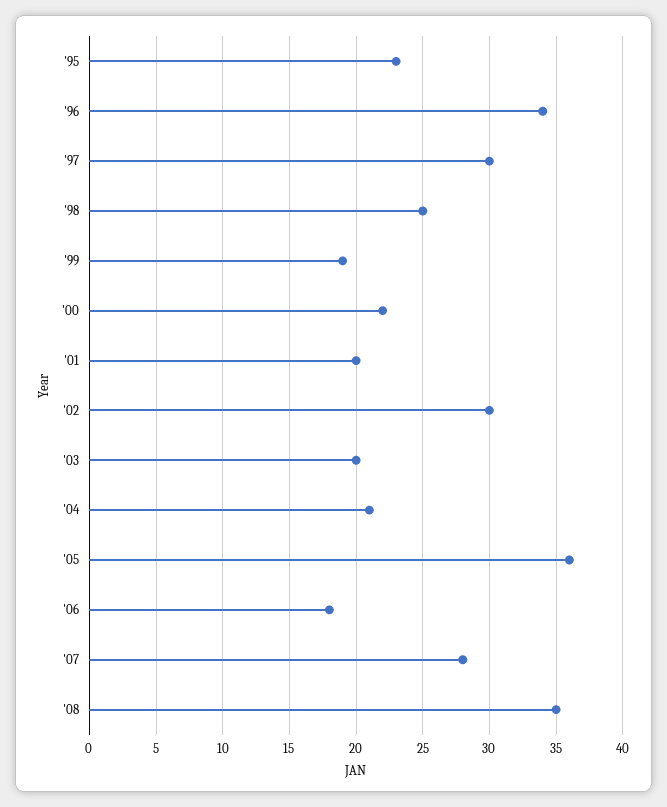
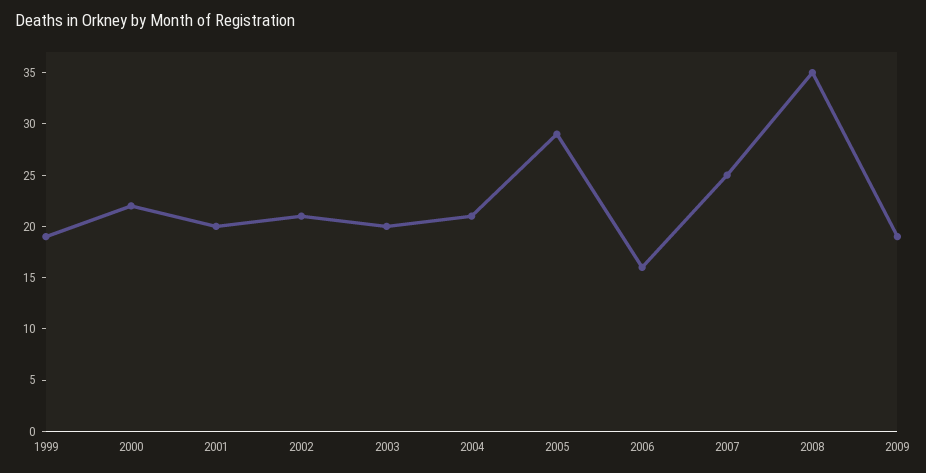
'95: 23 -> none
'96: 34 -> none
'97: 30 -> none
'98: 25 -> none
'02: 30 -> 21
'05: 36 -> 29
'06: 18 -> 16
'07: 28 -> 25
2009: none -> 19

